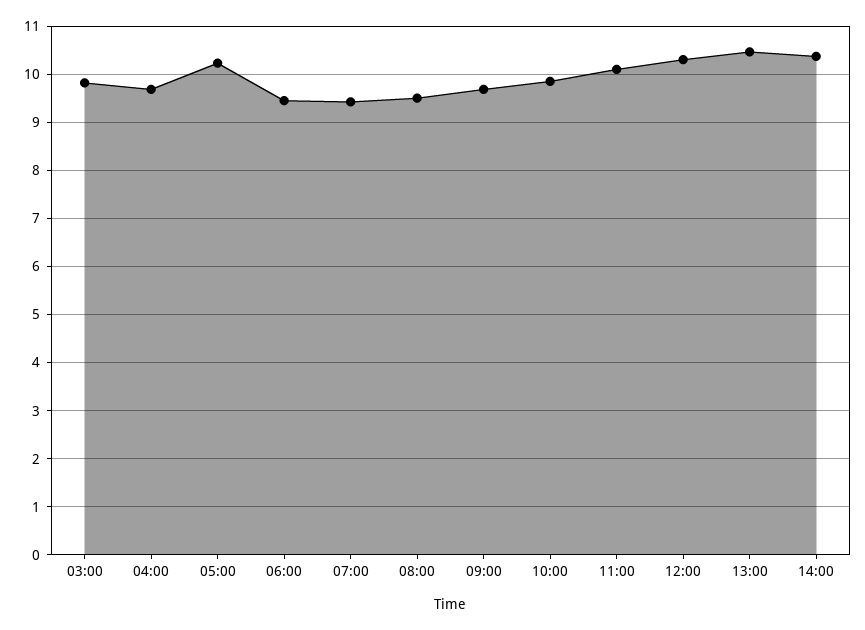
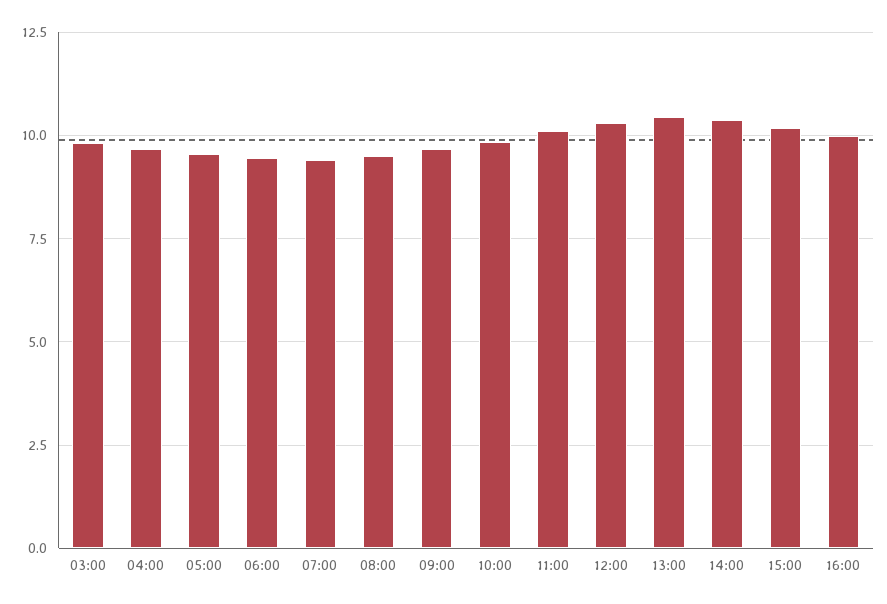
05:00: 10.2 -> 9.5
15:00: none -> 10.25
16:00: none -> 10

